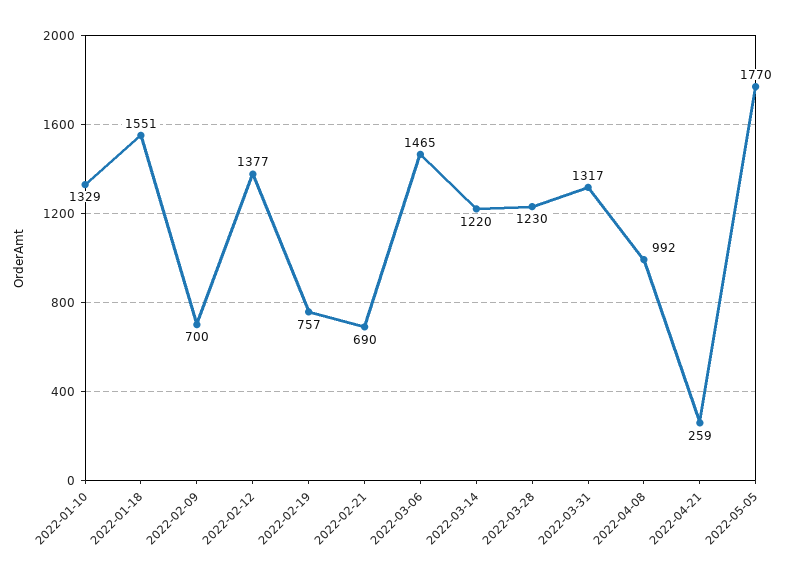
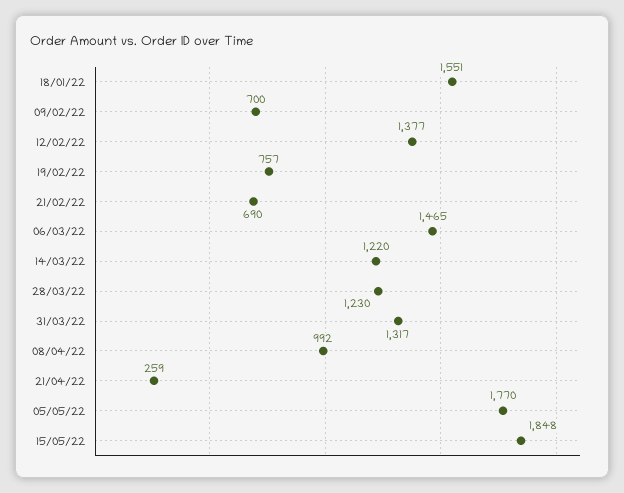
2022-01-10: 1329 -> none
15/05/22: none -> 1848

